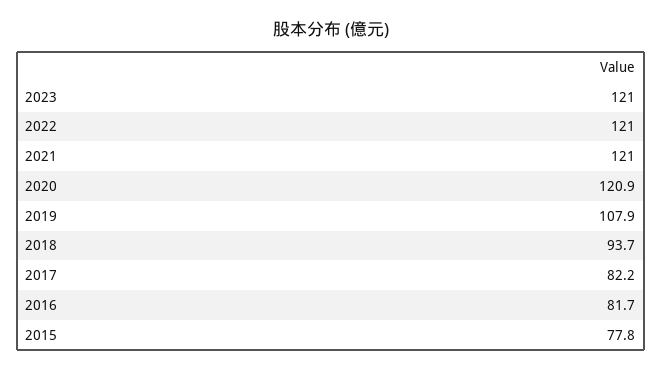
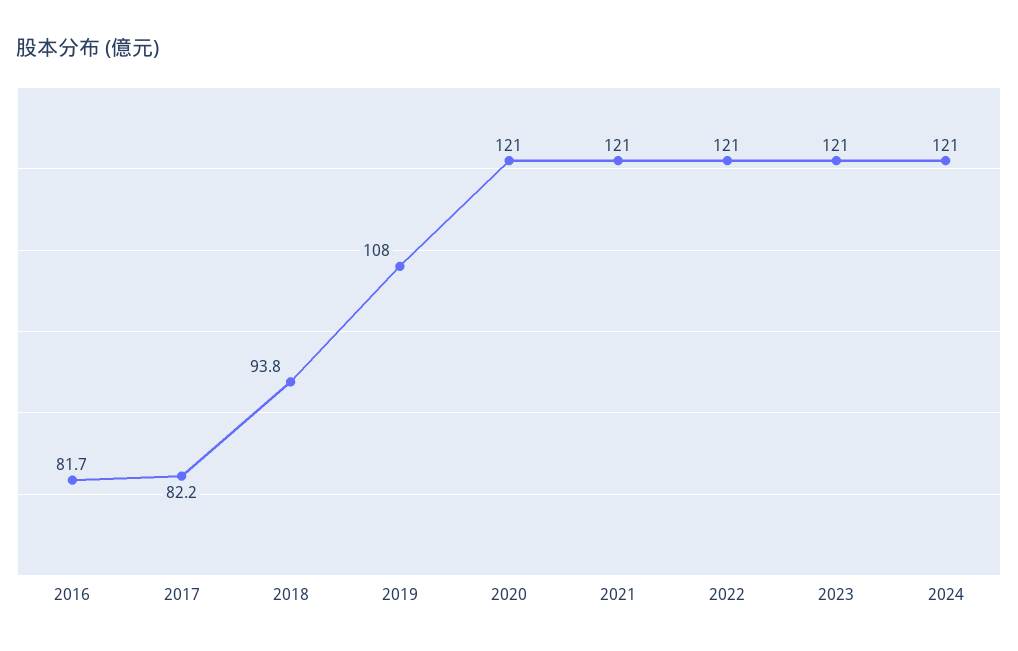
2020: 120.9 -> 121
2019: 107.9 -> 108
2018: 93.7 -> 93.8
2015: 77.8 -> none
2024: none -> 121

